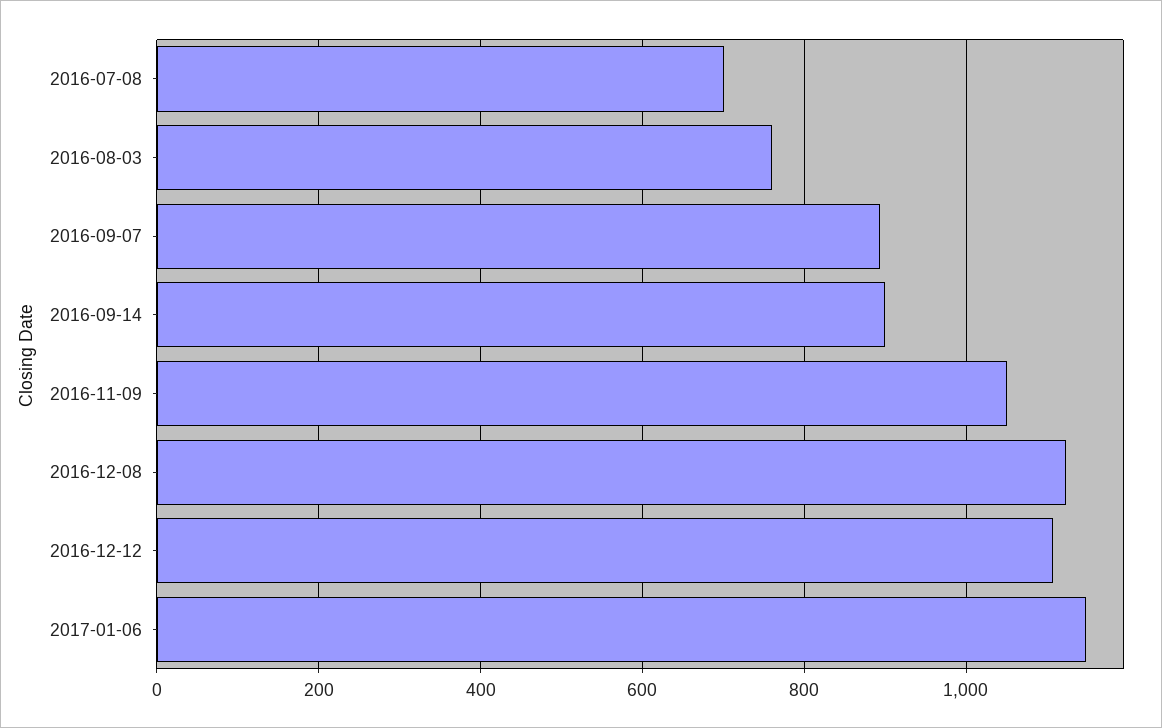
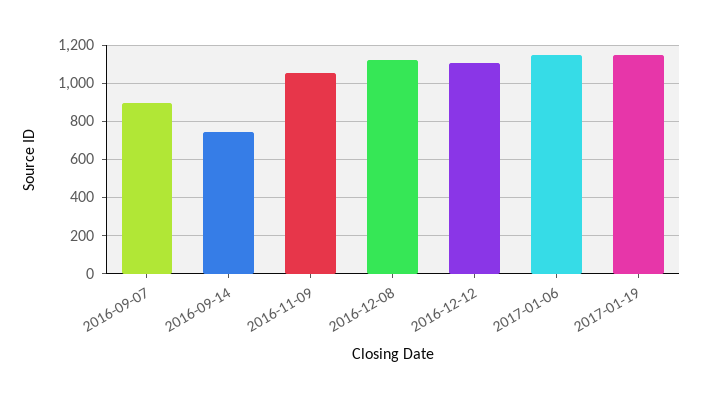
2016-07-08: 700 -> none
2016-08-03: 760 -> none
2016-09-14: 900 -> 750
2017-01-19: none -> 1150

